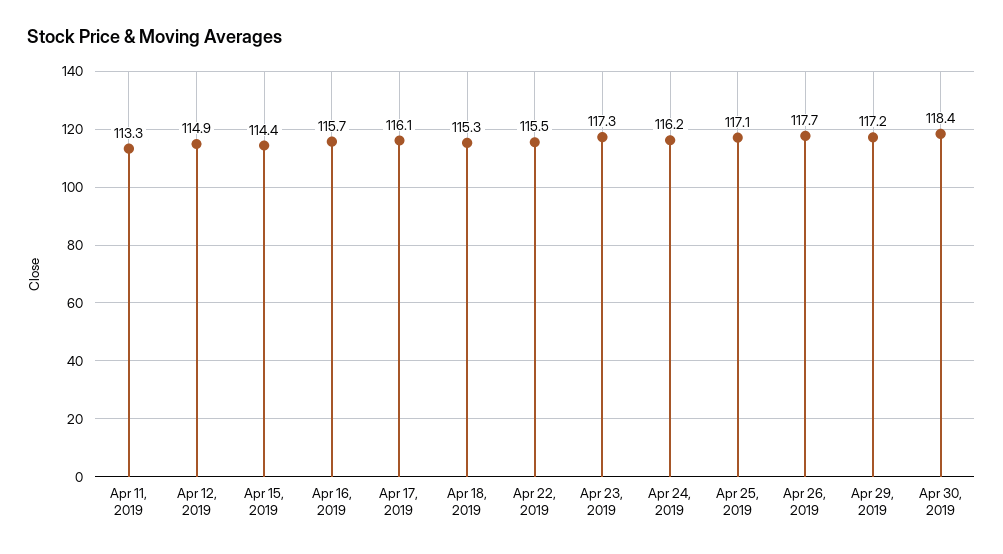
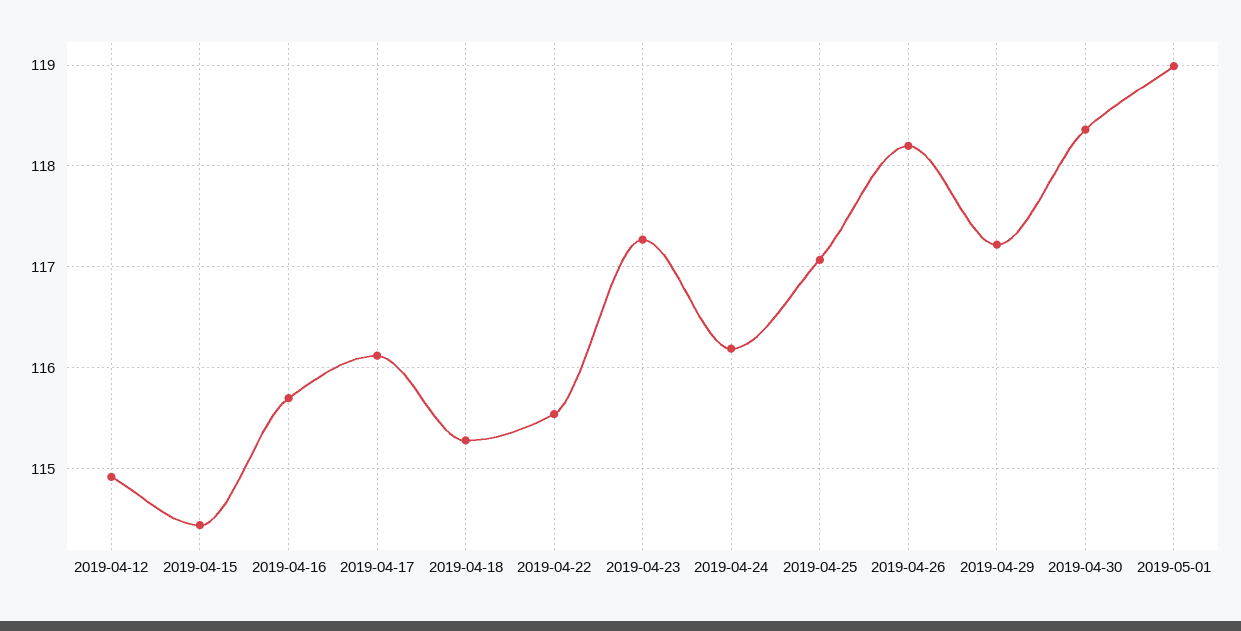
Apr 11, 2019: 113.3 -> none
Apr 26, 2019: 117.7 -> 118.2
2019-05-01: none -> 119

